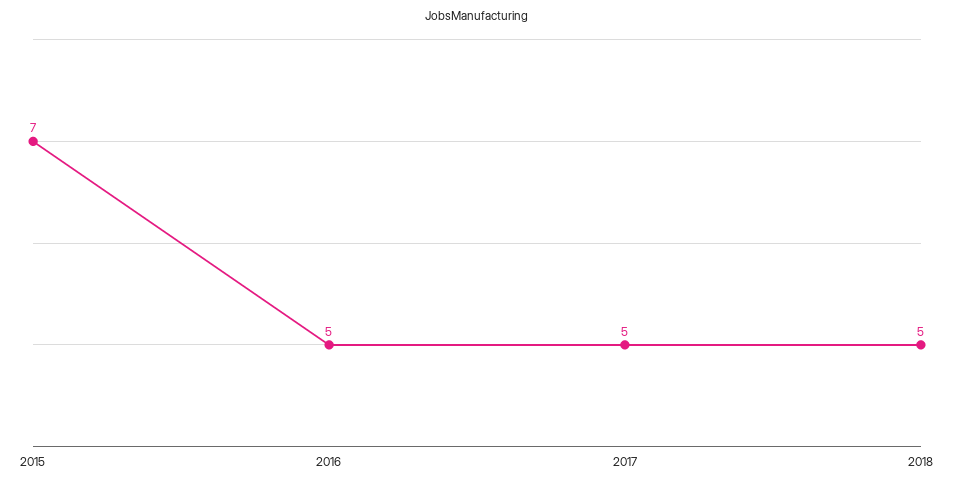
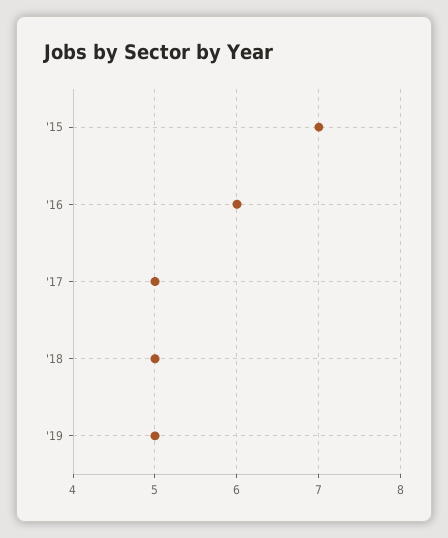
2016: 5 -> 6
'19: none -> 5

